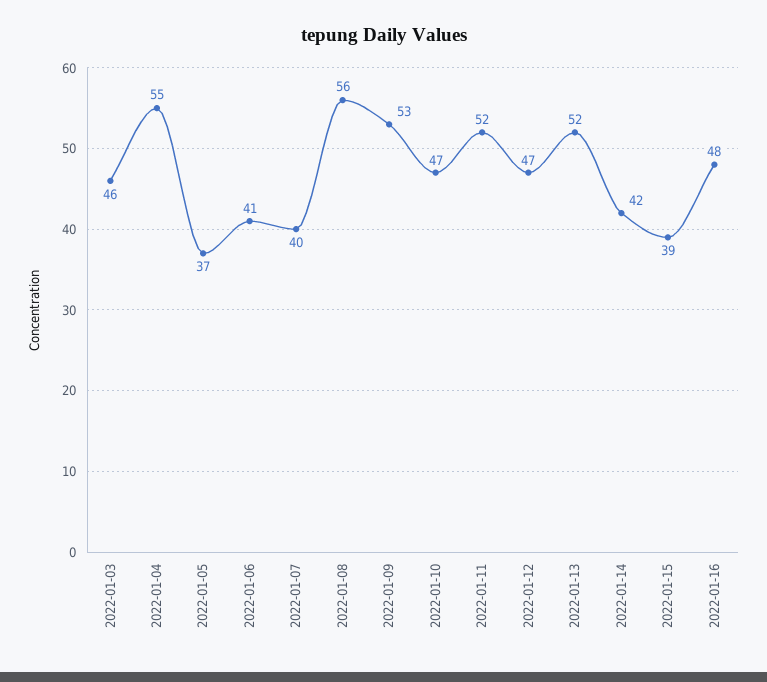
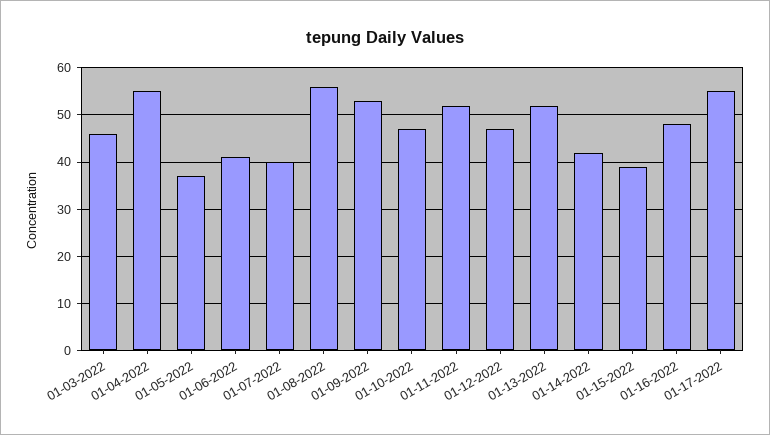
01-17-2022: none -> 55

